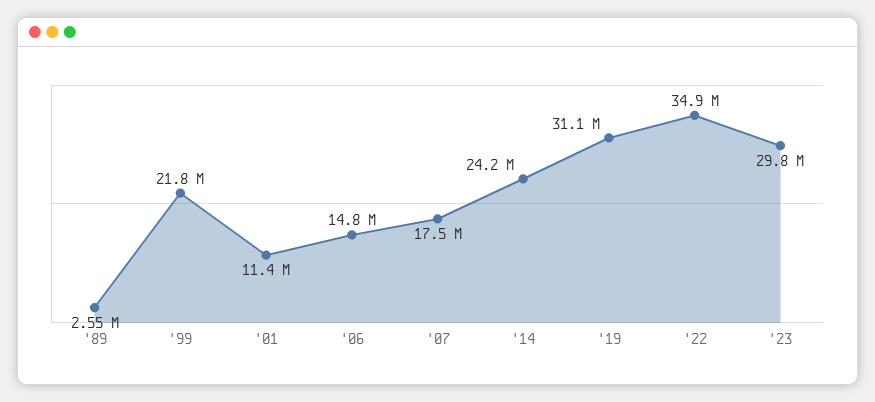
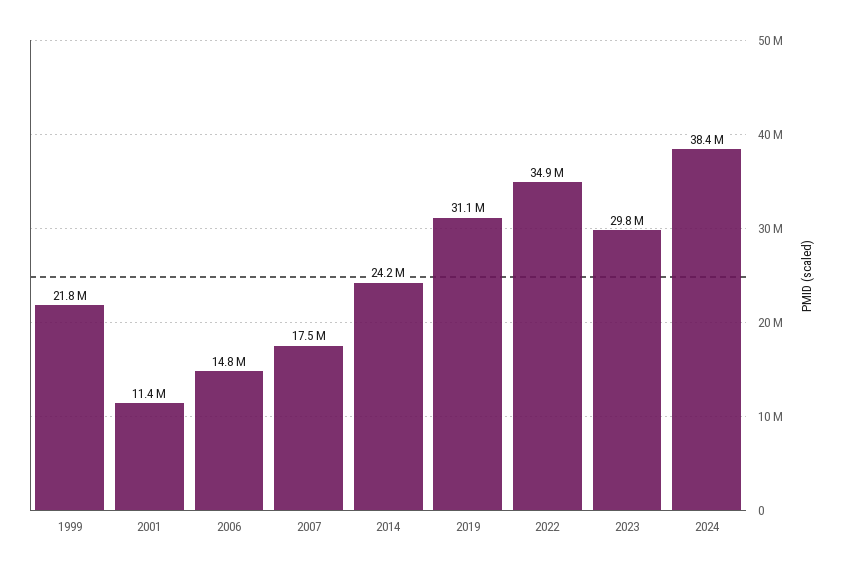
'89: 2550000 -> none
2024: none -> 38400000

